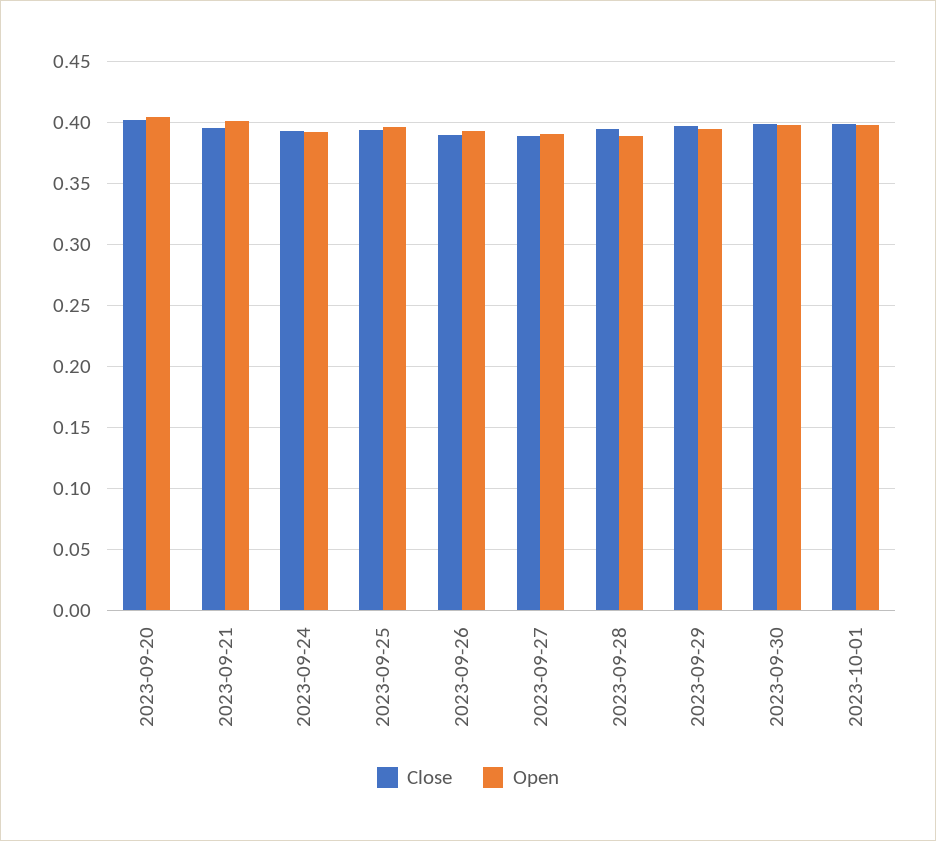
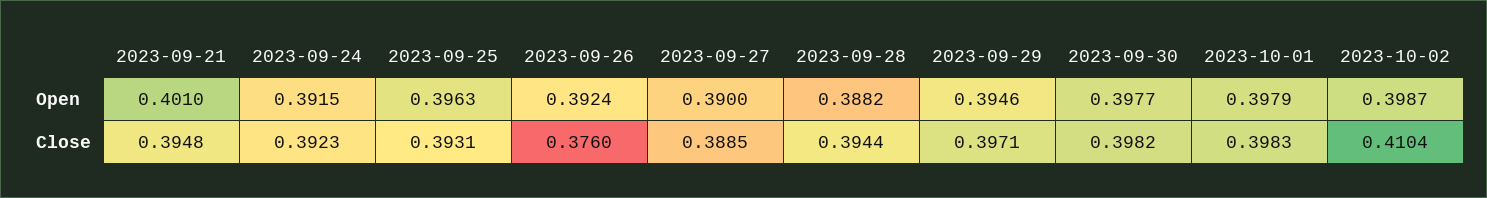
Close, 2023-09-20: 0.4 -> none
Open, 2023-09-20: 0.405 -> none
Close, 2023-09-26: 0.39 -> 0.376
Open, 2023-10-02: none -> 0.3987
Close, 2023-10-02: none -> 0.4104

